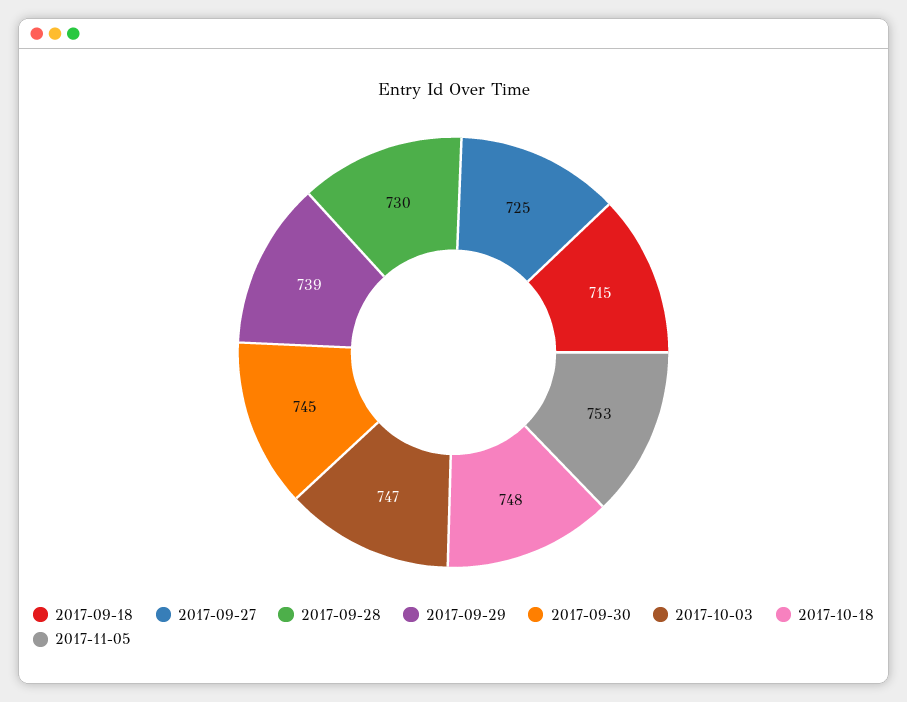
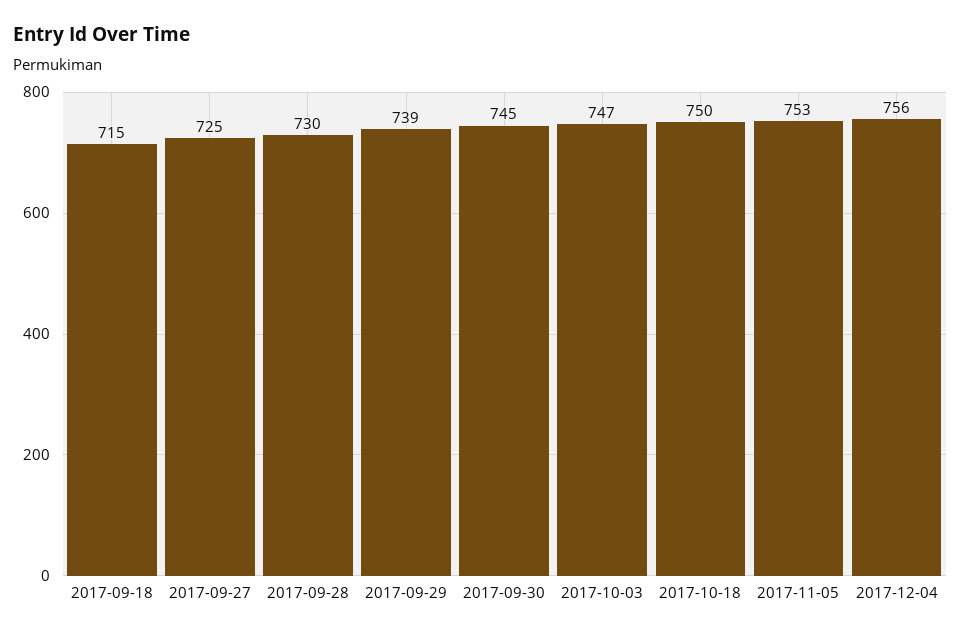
2017-10-18: 748 -> 750
2017-12-04: none -> 756

